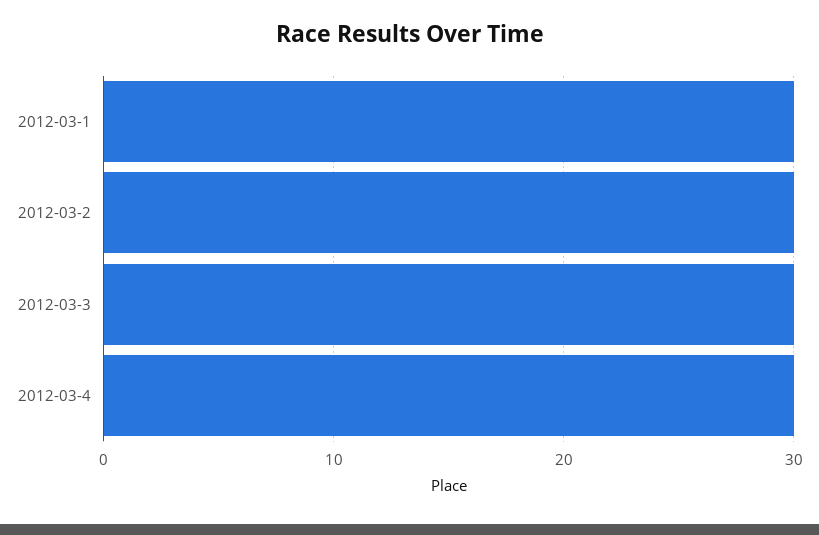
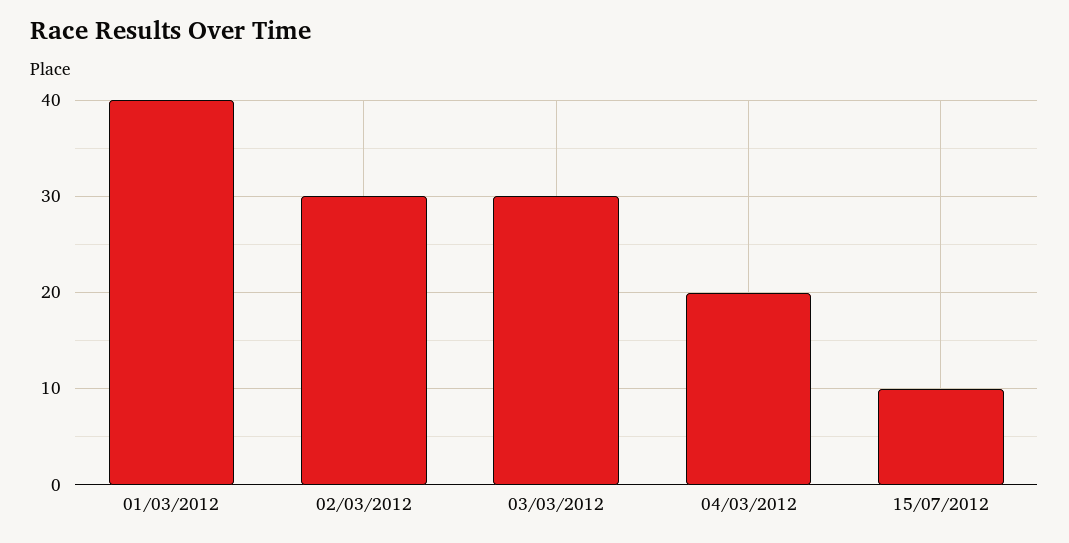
2012-03-1: 30 -> 40
2012-03-4: 30 -> 20
15/07/2012: none -> 10

